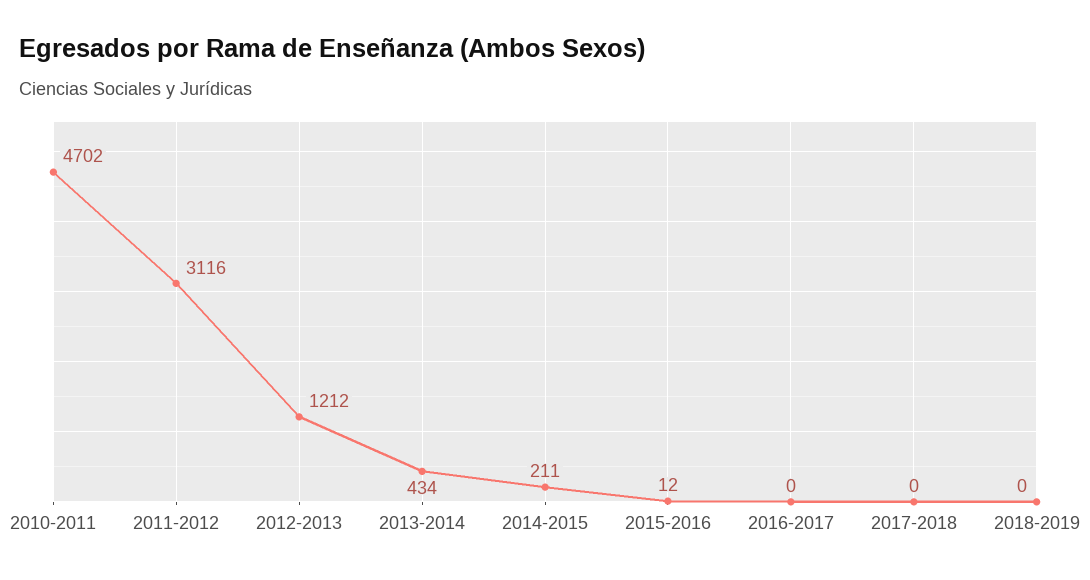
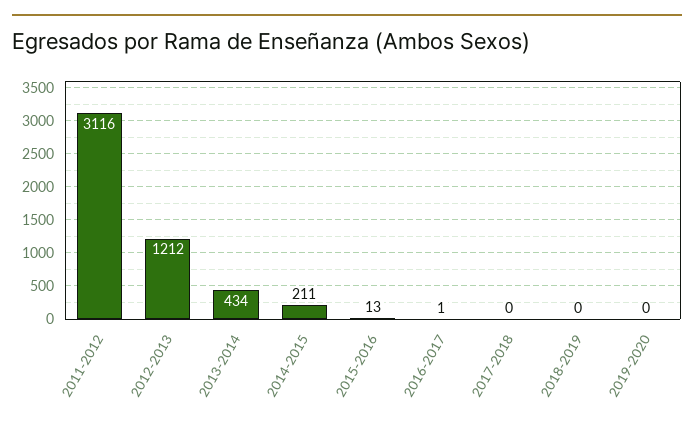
2010-2011: 4702 -> none
2015-2016: 12 -> 13
2016-2017: 0 -> 1
2019-2020: none -> 0

